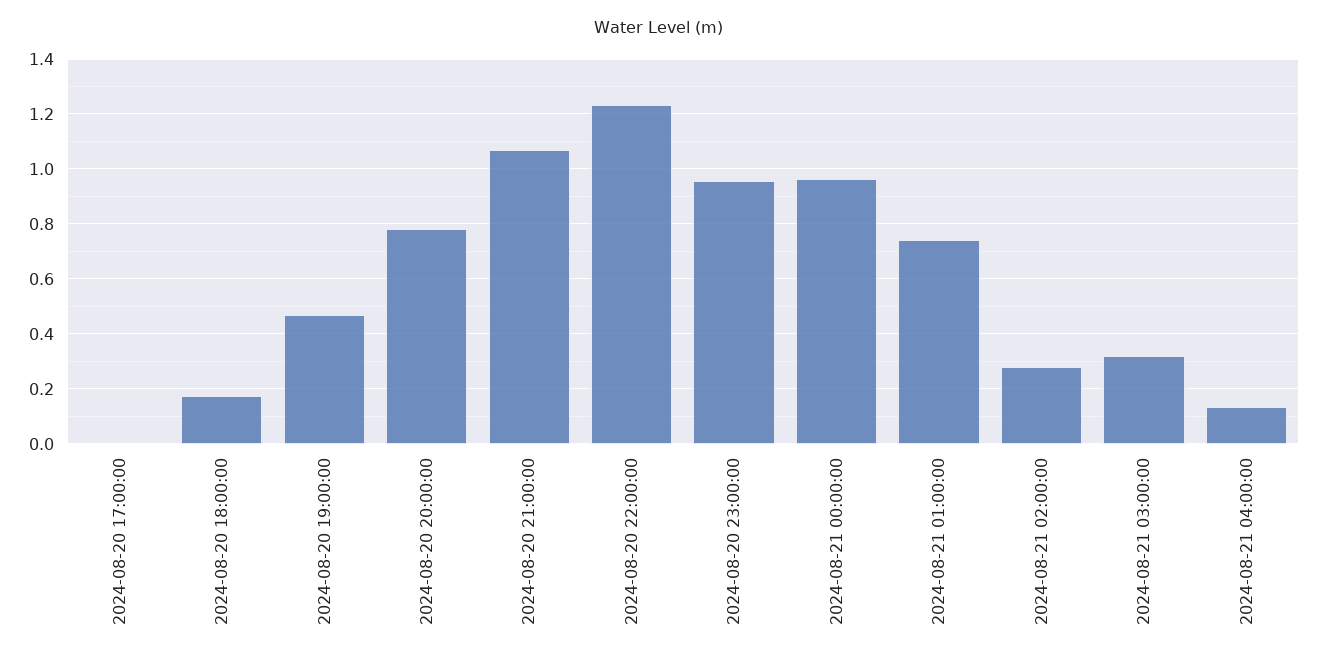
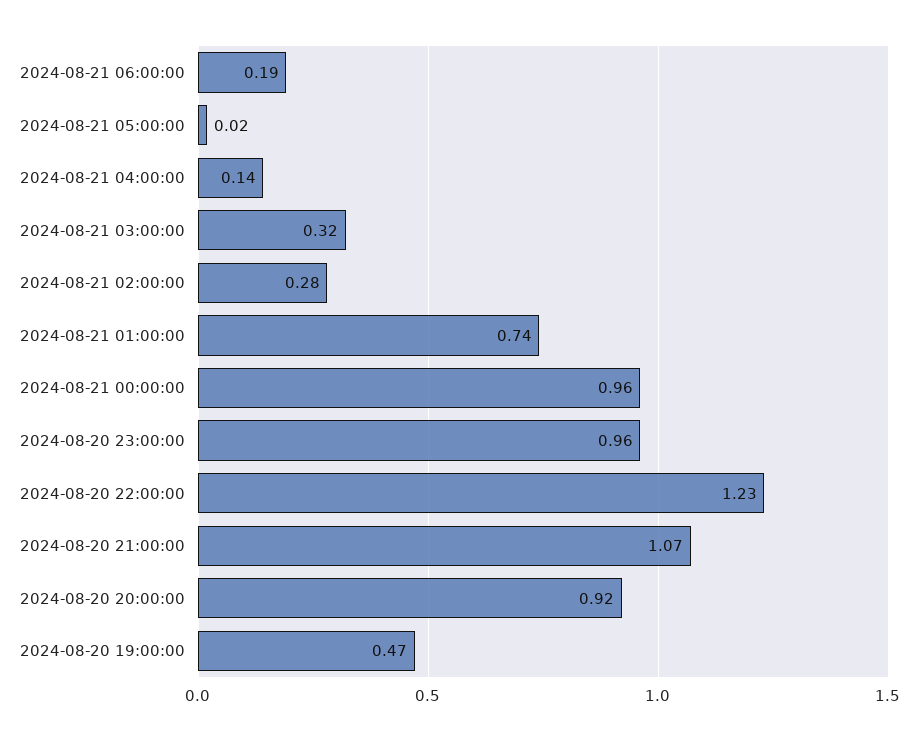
2024-08-20 17:00:00: 0 -> none
2024-08-20 18:00:00: 0.175 -> none
2024-08-20 20:00:00: 0.775 -> 0.92
2024-08-21 06:00:00: none -> 0.19
2024-08-21 05:00:00: none -> 0.02

